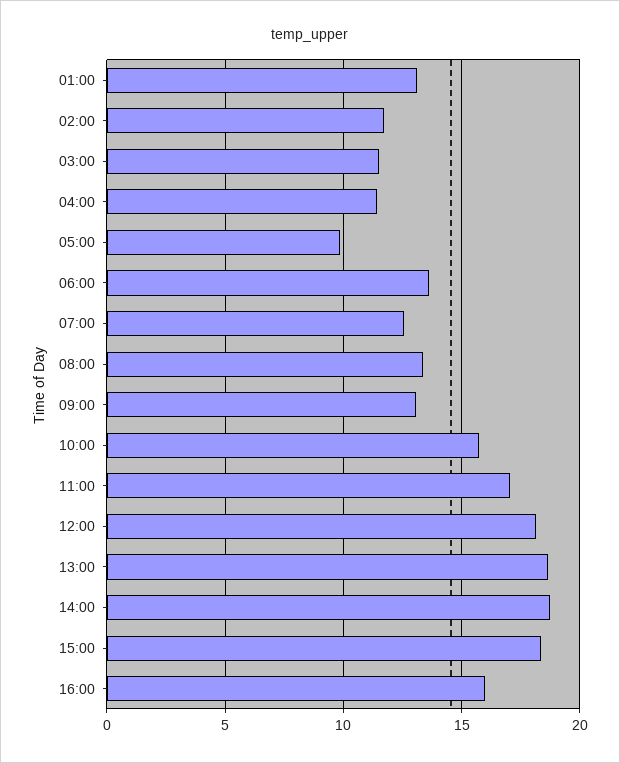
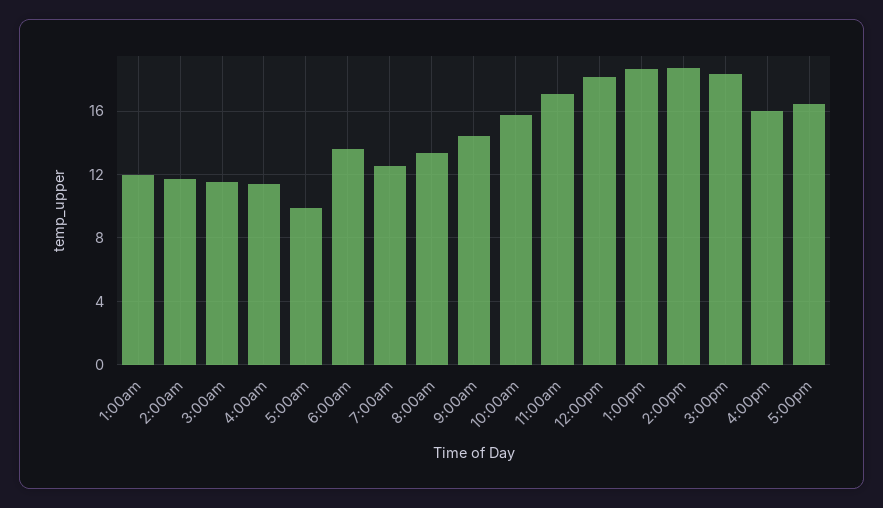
01:00: 13 -> 12
09:00: 13 -> 14.5
5:00pm: none -> 16.5

